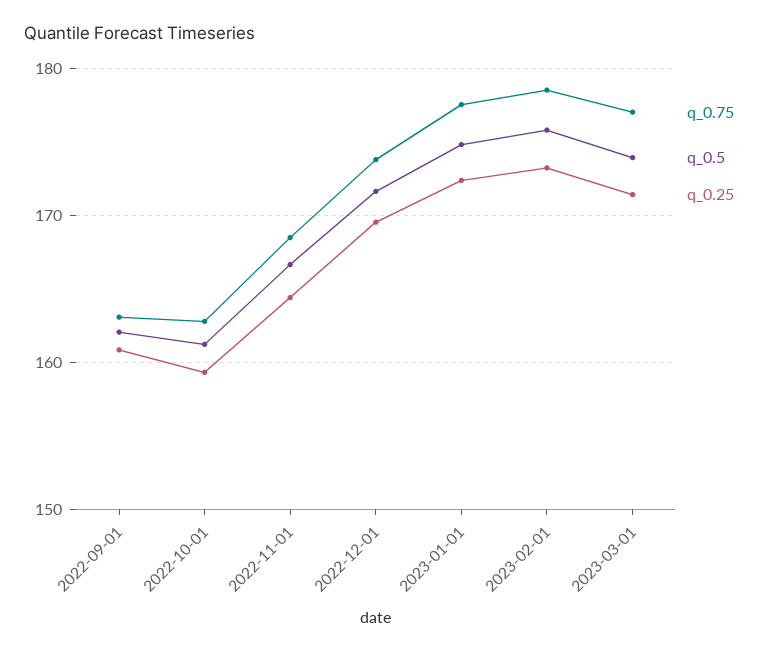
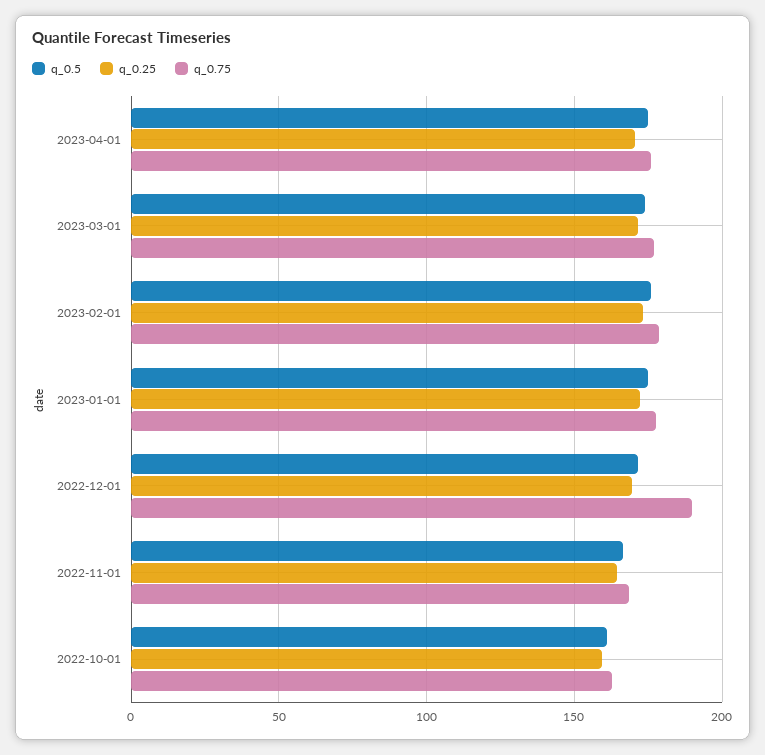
q_0.75, 2022-09-01: 163 -> none
q_0.5, 2022-09-01: 162 -> none
q_0.25, 2022-09-01: 161 -> none
q_0.75, 2022-12-01: 174 -> 190
q_0.5, 2023-04-01: none -> 175
q_0.25, 2023-04-01: none -> 170
q_0.75, 2023-04-01: none -> 175

